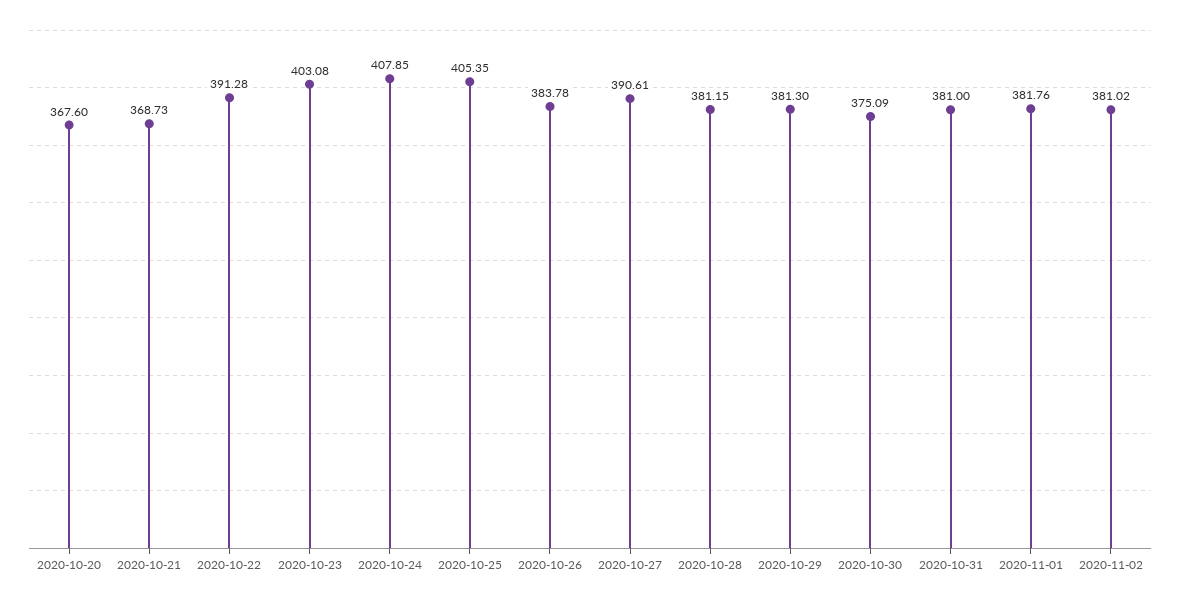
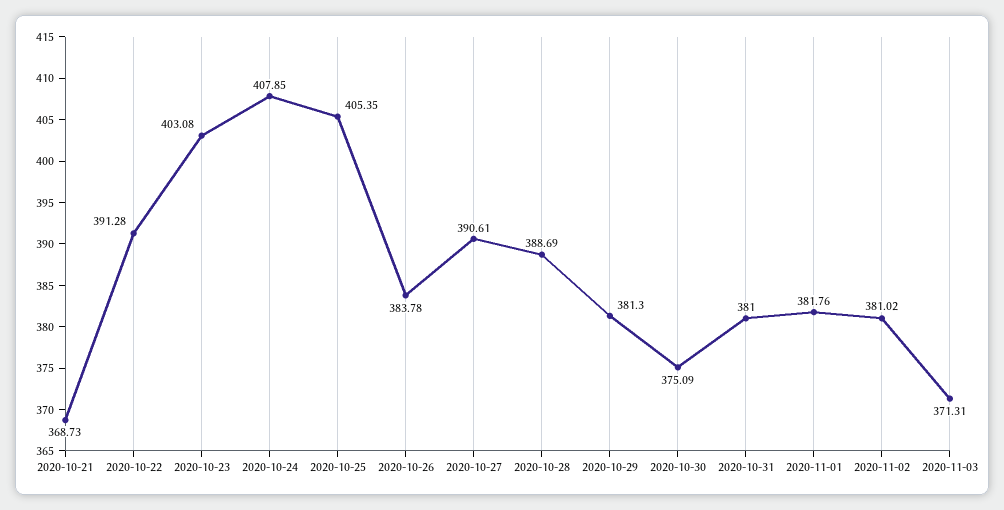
2020-10-20: 367.6 -> none
2020-10-28: 381.15 -> 388.69
2020-11-03: none -> 371.31

